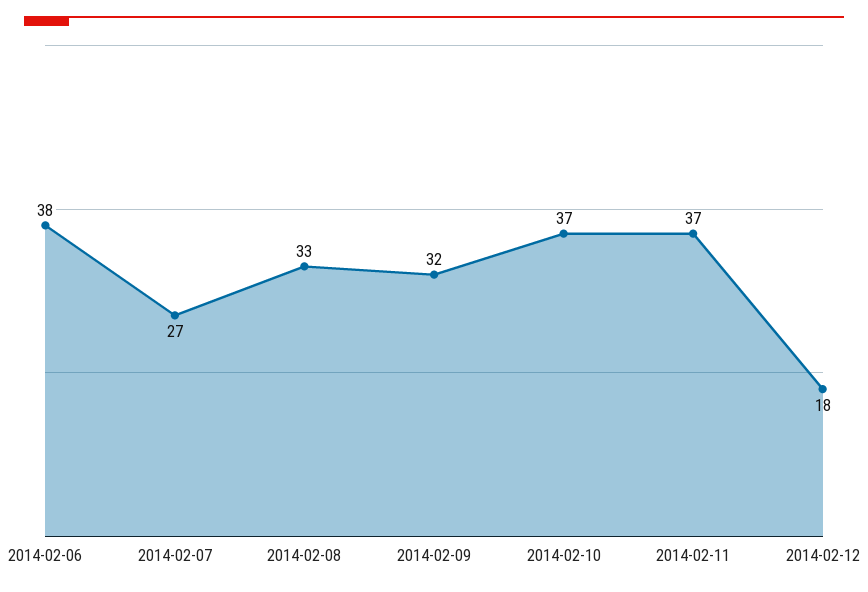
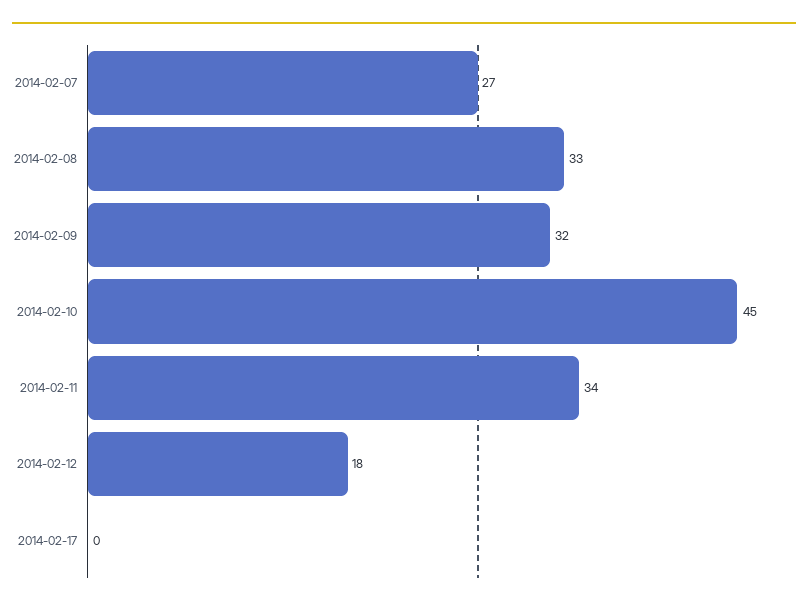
2014-02-06: 38 -> none
2014-02-10: 37 -> 45
2014-02-11: 37 -> 34
2014-02-17: none -> 0

